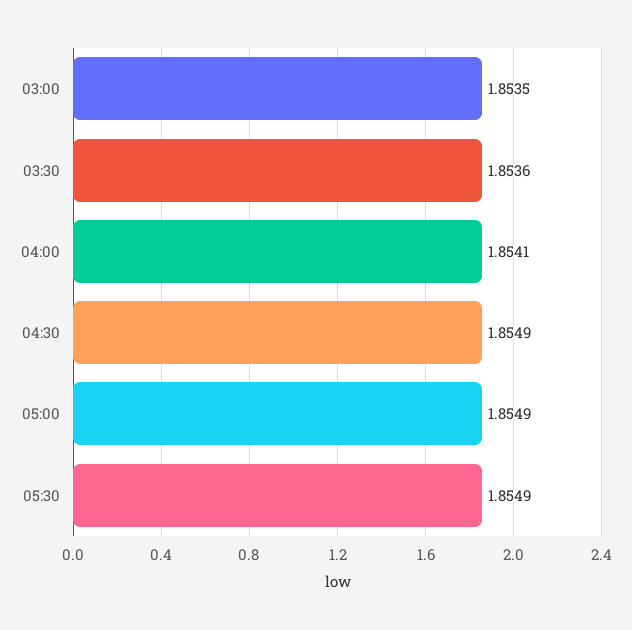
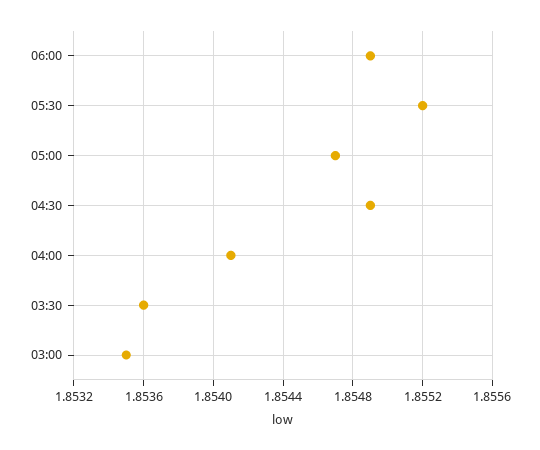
05:00: 1.8549 -> 1.8547
05:30: 1.8549 -> 1.8552
06:00: none -> 1.8549

